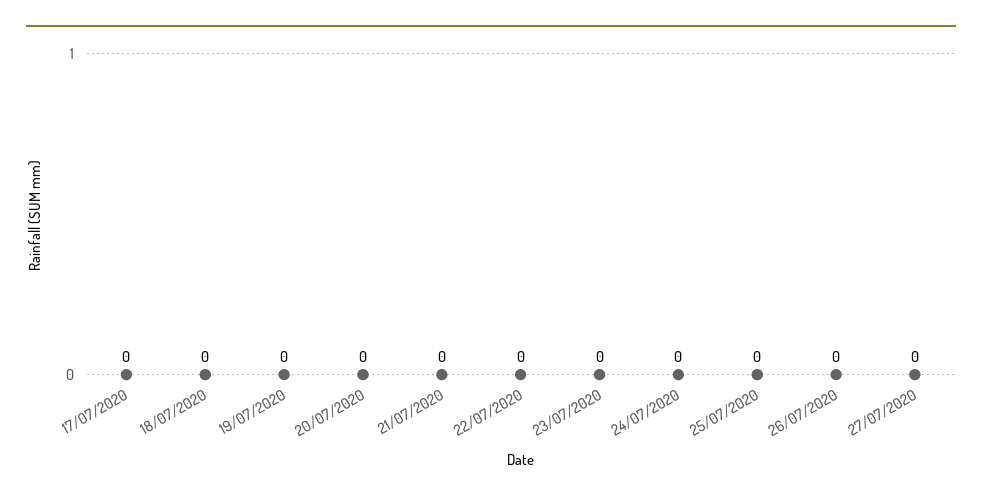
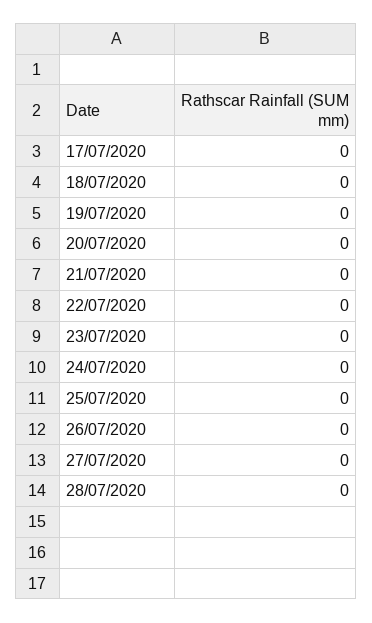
28/07/2020: none -> 0

